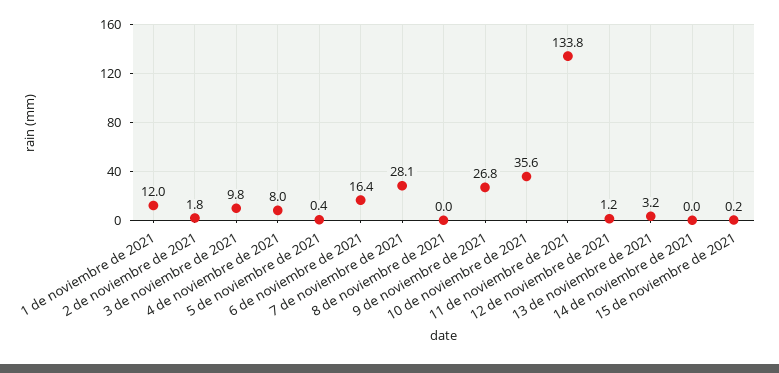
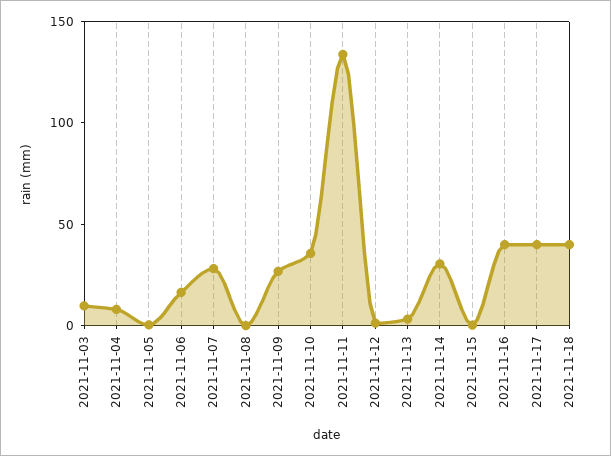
1 de noviembre de 2021: 12 -> none
2 de noviembre de 2021: 1.8 -> none
14 de noviembre de 2021: 0 -> 30
2021-11-16: none -> 40
2021-11-17: none -> 40
2021-11-18: none -> 40

